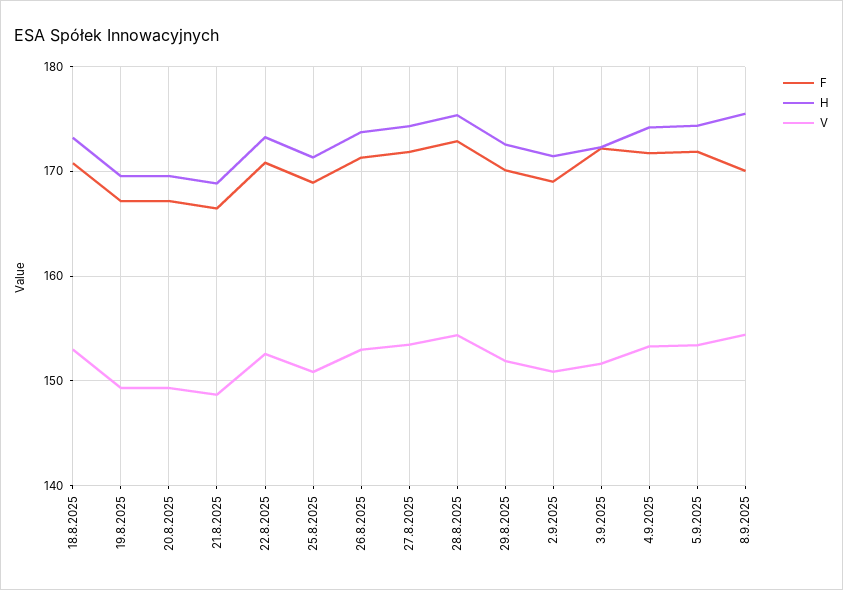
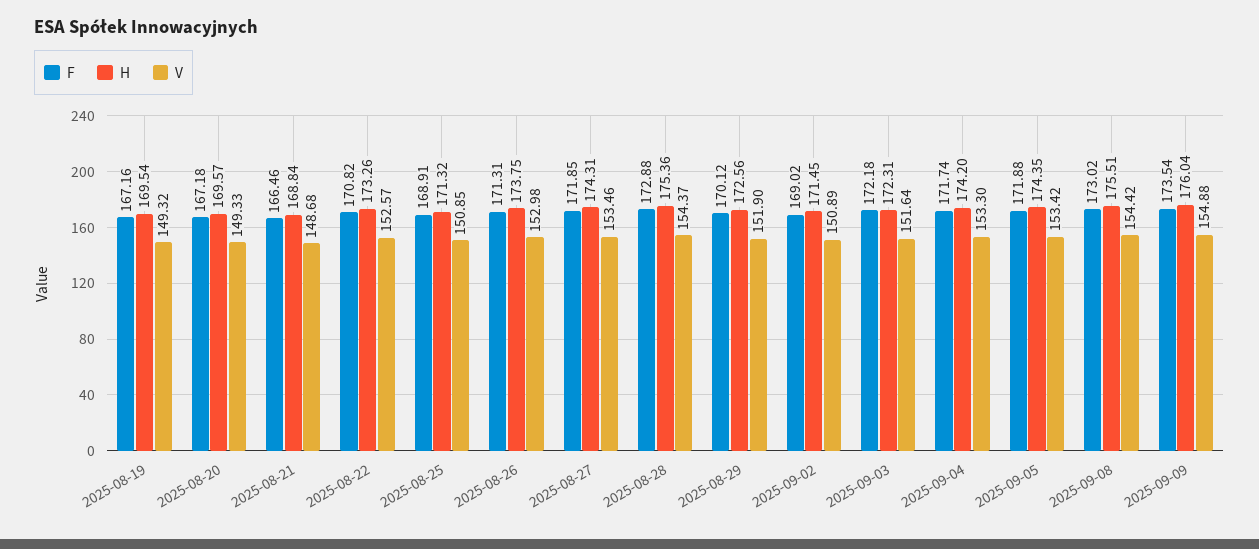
F, 18.8.2025: 171 -> none
H, 18.8.2025: 173 -> none
V, 18.8.2025: 153 -> none
F, 8.9.2025: 170 -> 173.02
F, 2025-09-09: none -> 173.54
H, 2025-09-09: none -> 176.04
V, 2025-09-09: none -> 154.88

